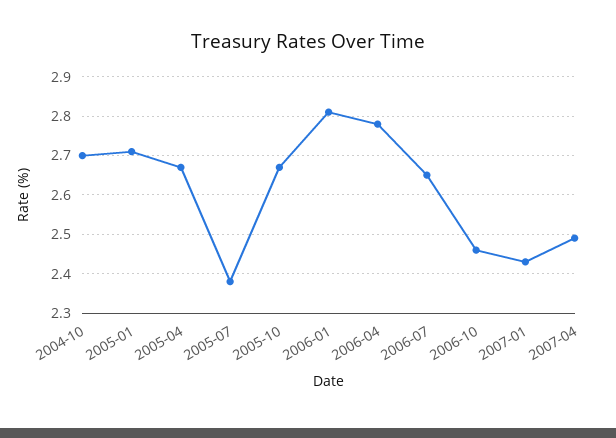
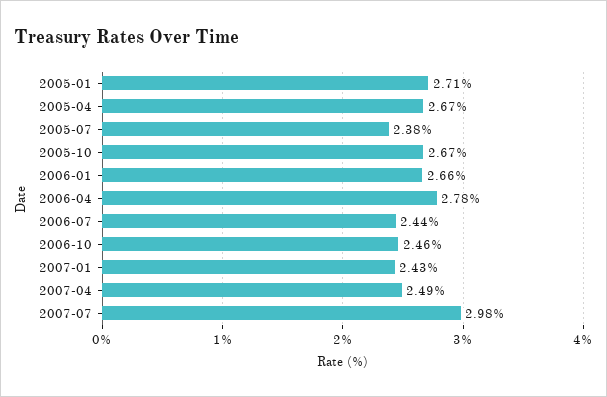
2004-10: 2.7 -> none
2006-01: 2.8 -> 2.66
2006-07: 2.65 -> 2.44
2007-07: none -> 2.98

